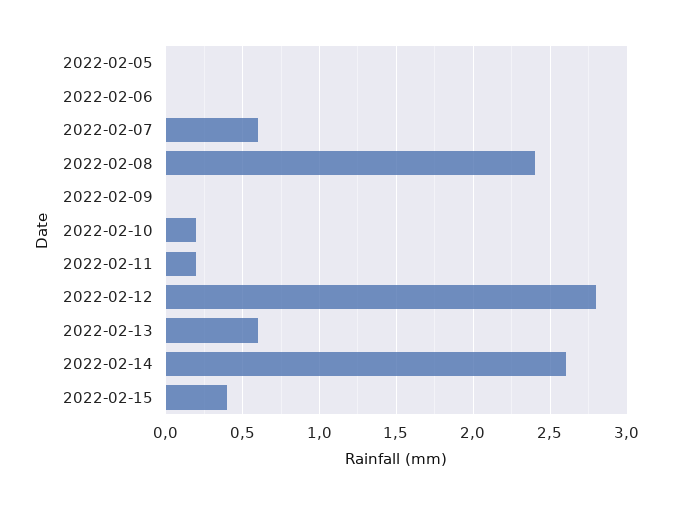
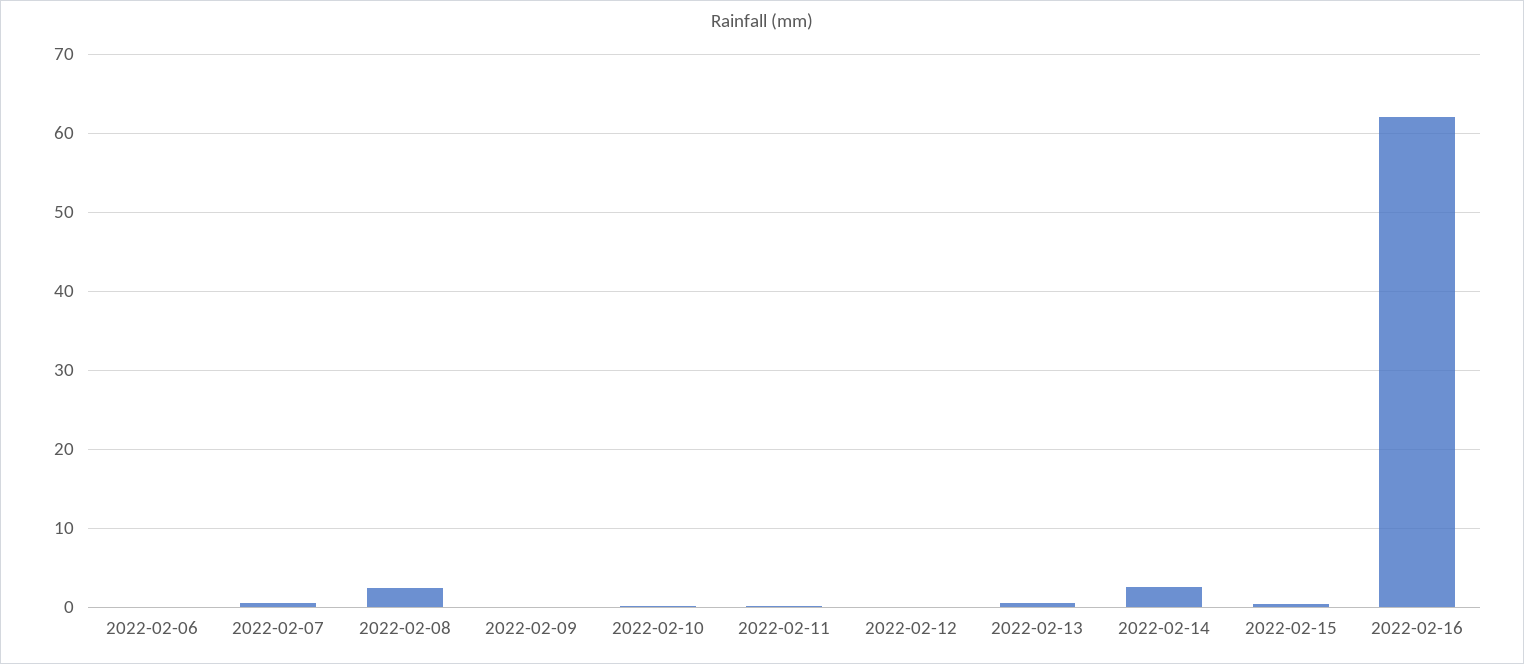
2022-02-05: 0 -> none
2022-02-12: 2.8 -> 0
2022-02-16: none -> 62

